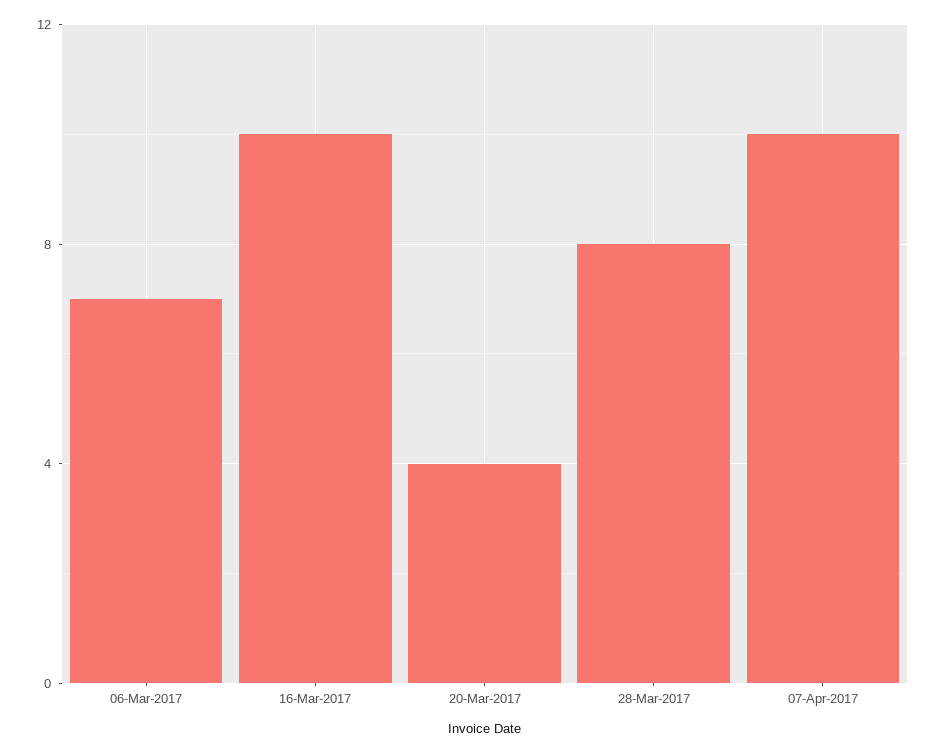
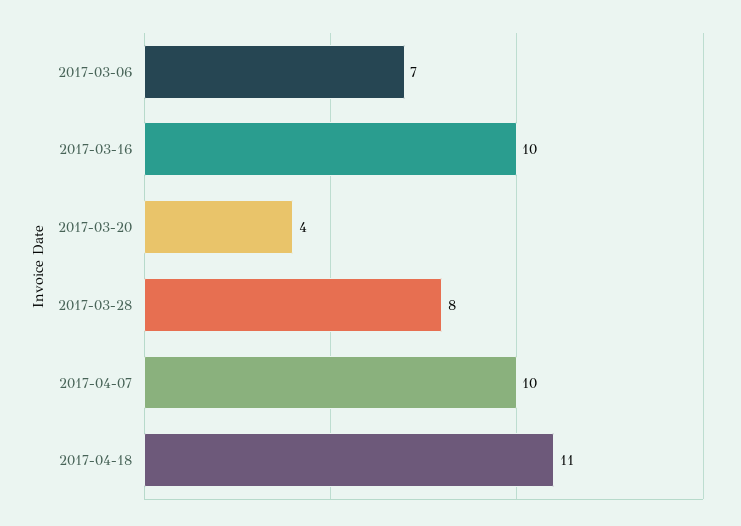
2017-04-18: none -> 11

